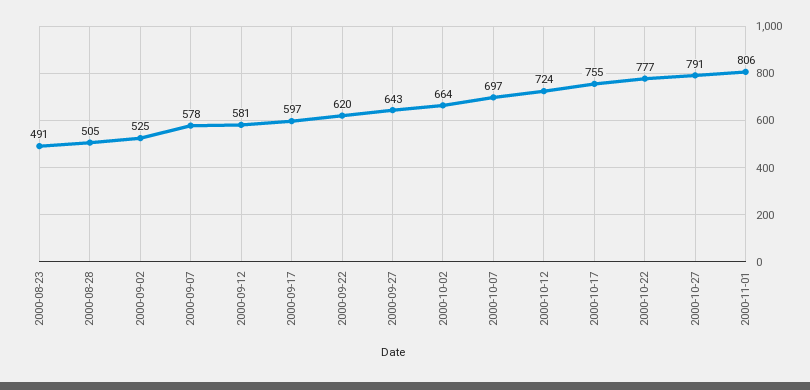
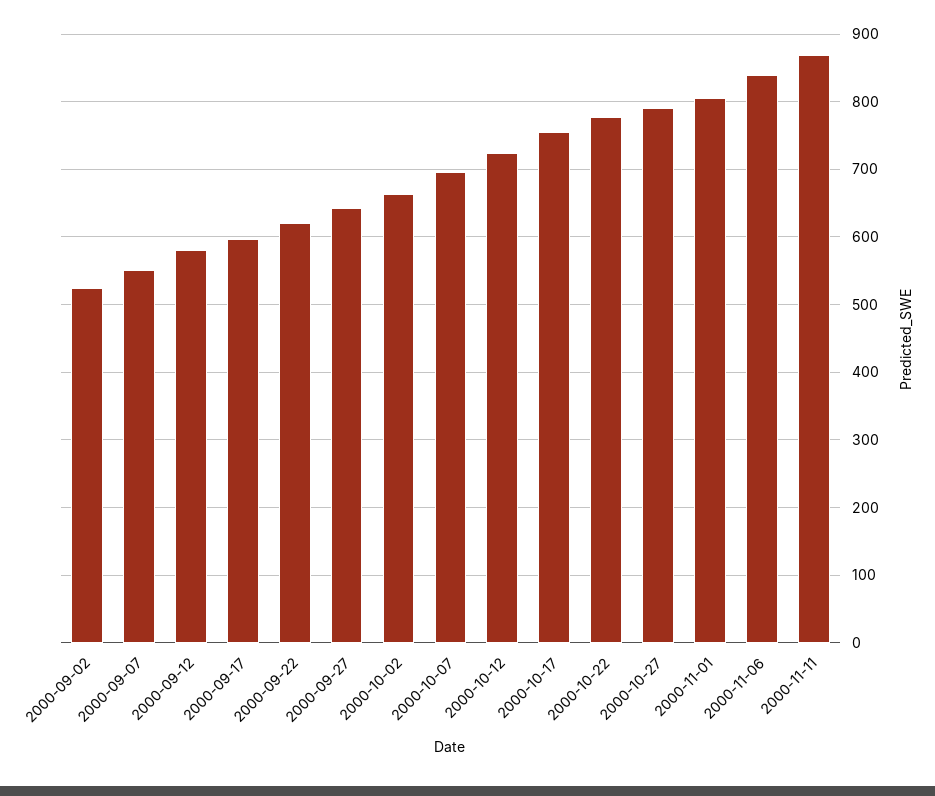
2000-08-23: 491 -> none
2000-08-28: 505 -> none
2000-09-07: 578 -> 550
2000-11-06: none -> 840
2000-11-11: none -> 870

